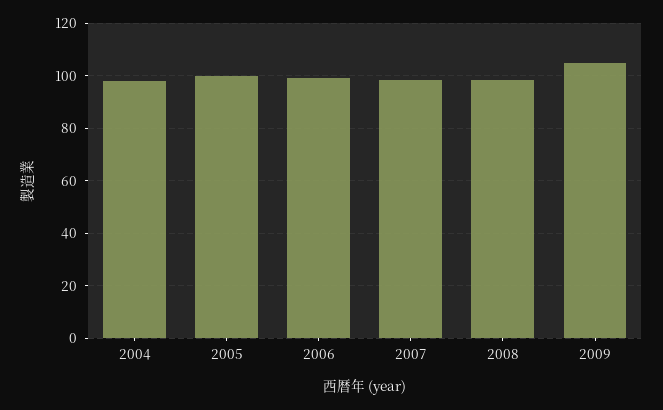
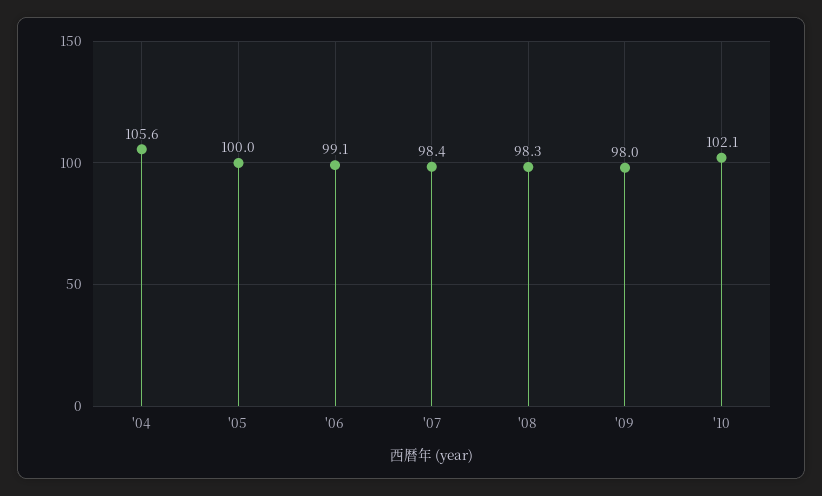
2004: 97.5 -> 105.6
2009: 105 -> 98
'10: none -> 102.1

